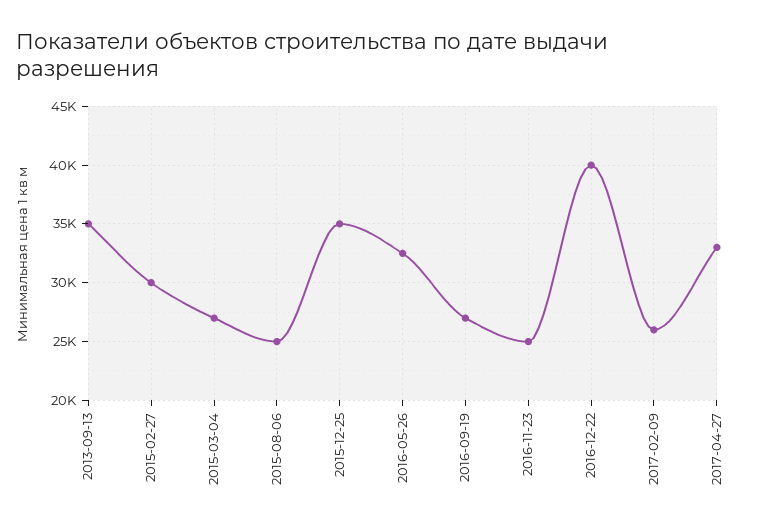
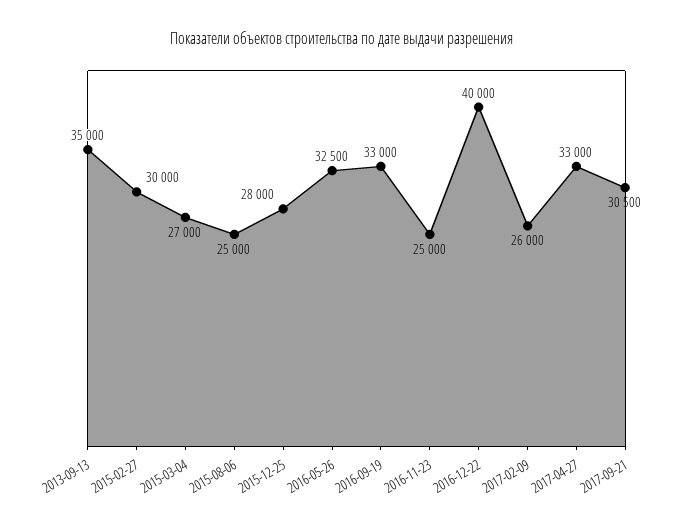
2015-12-25: 35000 -> 28000
2016-09-19: 27000 -> 33000
2017-09-21: none -> 30500

